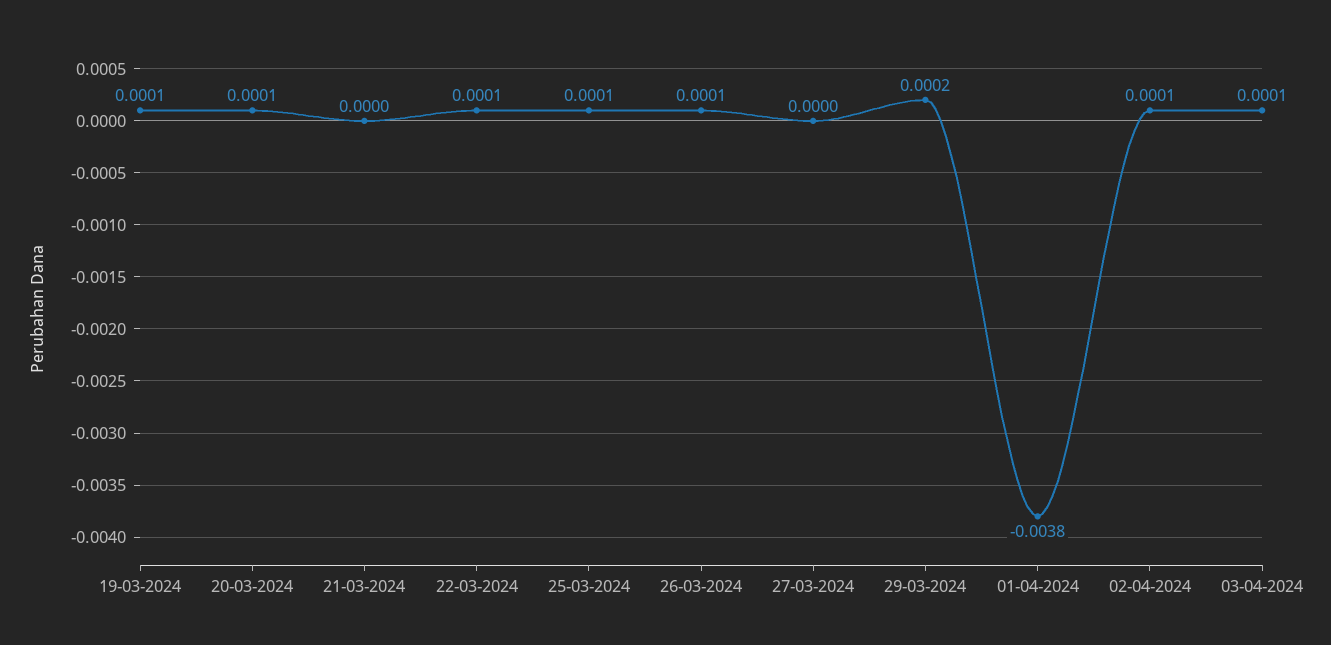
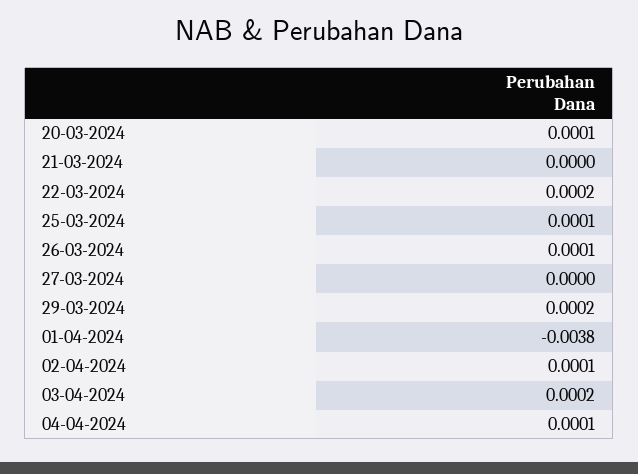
19-03-2024: 0.0001 -> none
22-03-2024: 0.0001 -> 0.0002
03-04-2024: 0.0001 -> 0.0002
04-04-2024: none -> 0.0001

